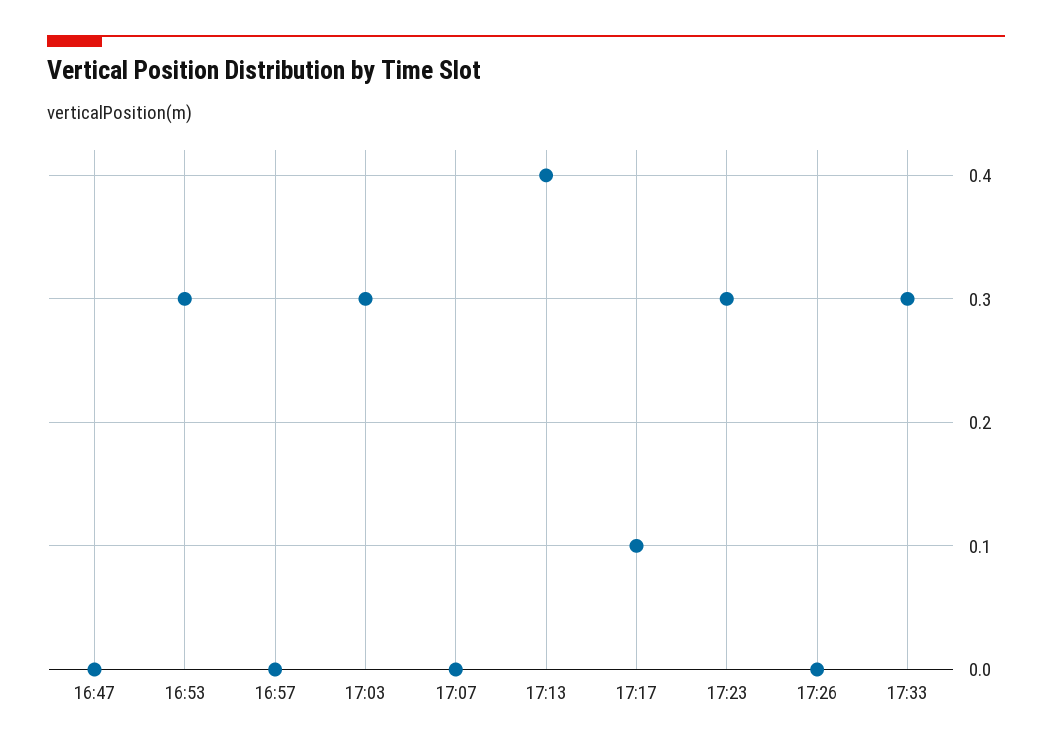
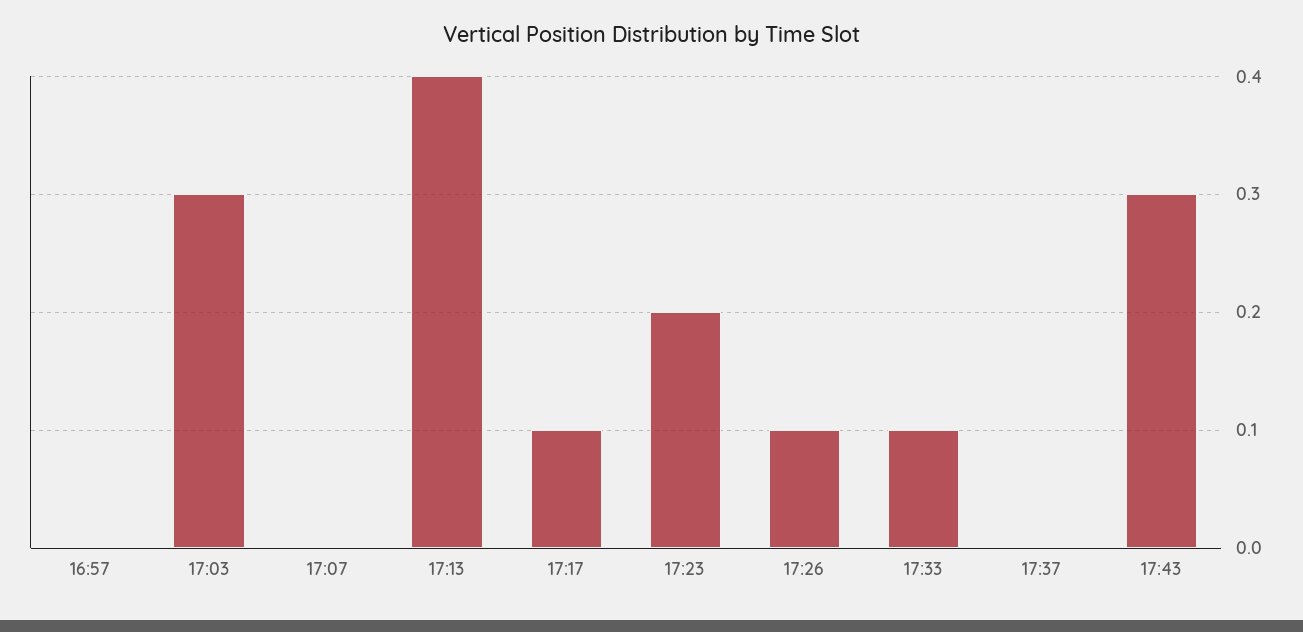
16:47: 0 -> none
16:53: 0.3 -> none
17:23: 0.3 -> 0.2
17:26: 0 -> 0.1
17:33: 0.3 -> 0.1
17:37: none -> 0
17:43: none -> 0.3

